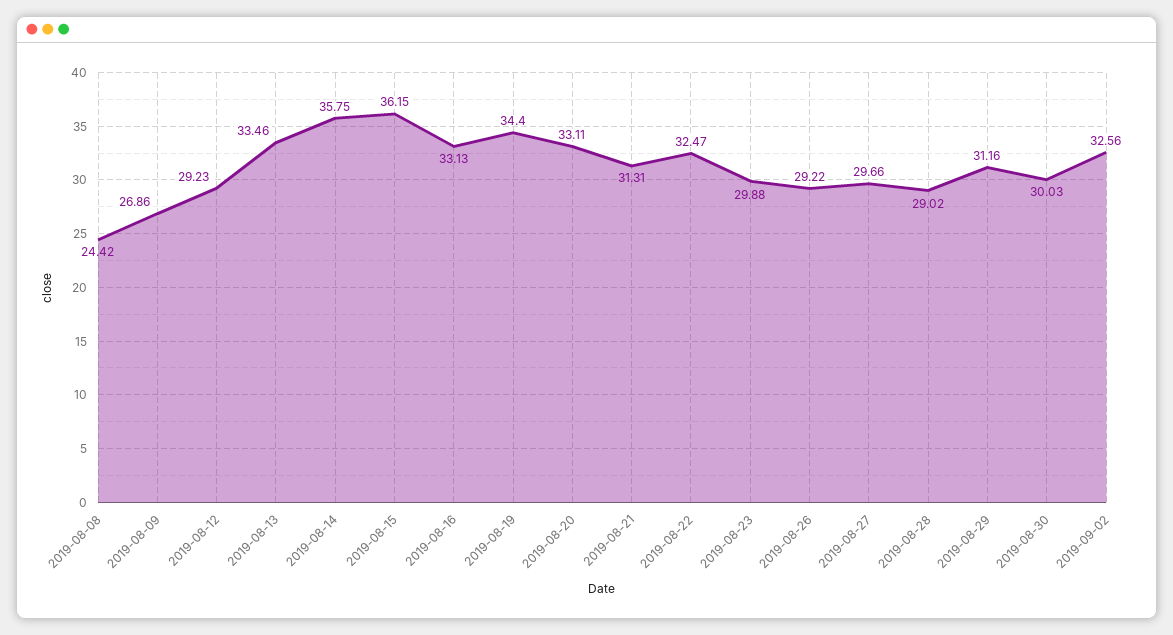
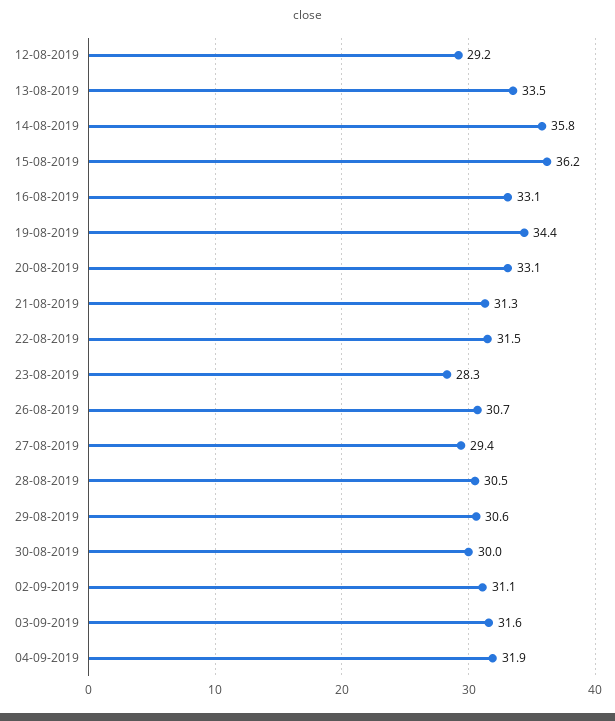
2019-08-08: 24.42 -> none
2019-08-09: 26.86 -> none
2019-08-22: 32.47 -> 31.5
2019-08-23: 29.88 -> 28.3
2019-08-26: 29.22 -> 30.7
2019-08-27: 29.66 -> 29.4
2019-08-28: 29.02 -> 30.5
2019-08-29: 31.16 -> 30.6
2019-09-02: 32.56 -> 31.1
03-09-2019: none -> 31.6
04-09-2019: none -> 31.9

